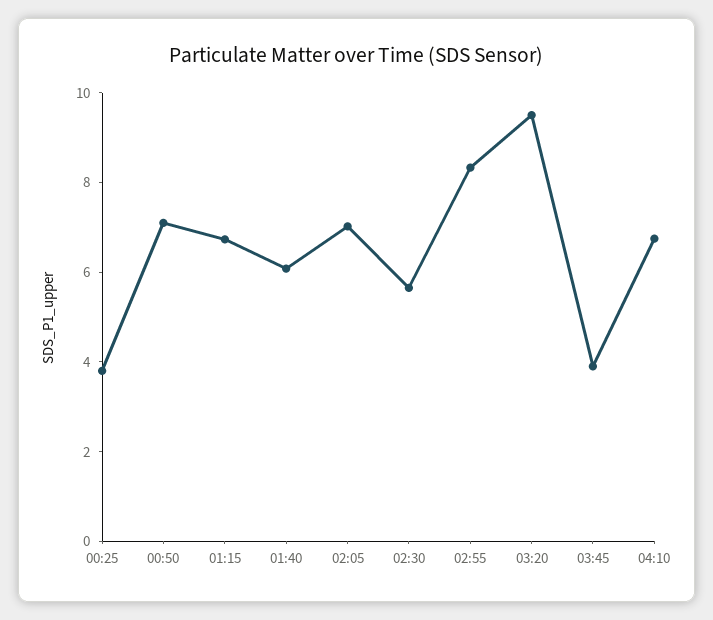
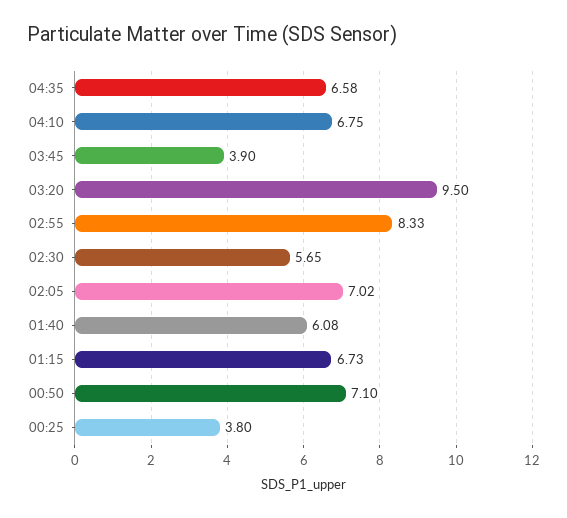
04:35: none -> 6.58

